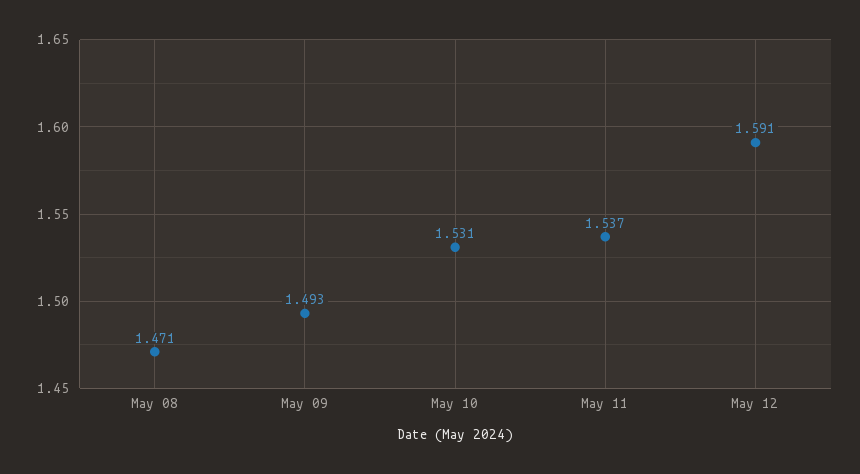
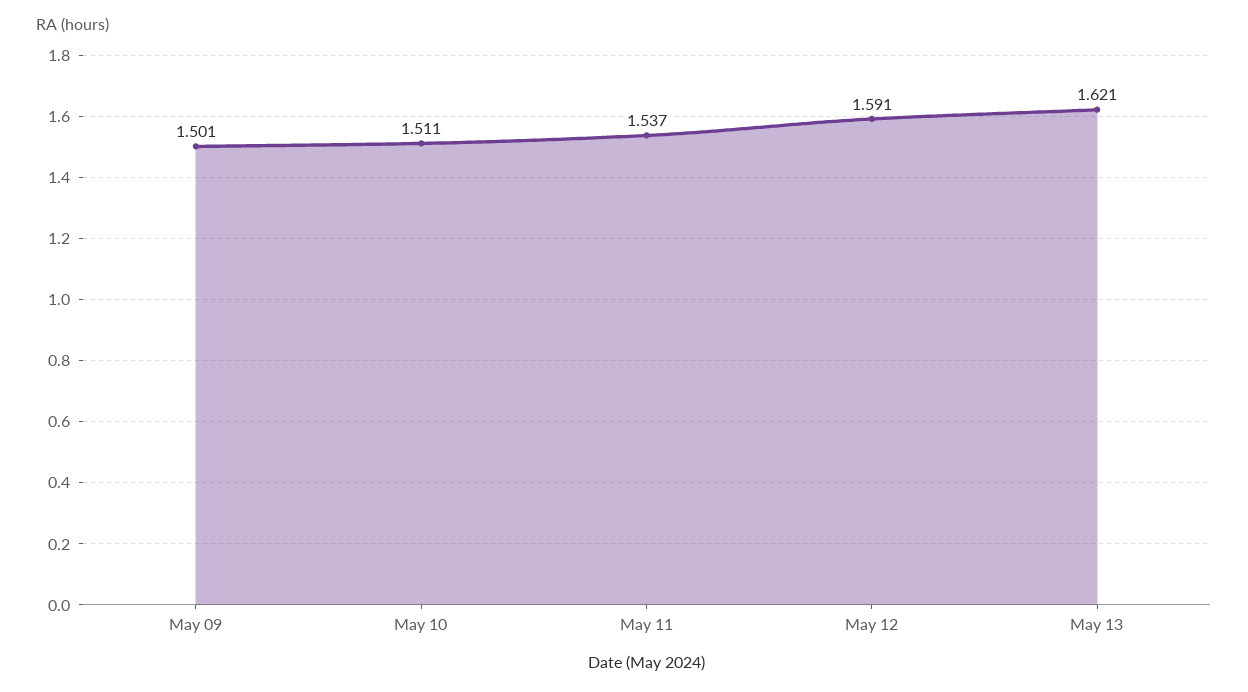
May 08: 1.471 -> none
May 09: 1.493 -> 1.501
May 10: 1.531 -> 1.511
May 13: none -> 1.621

